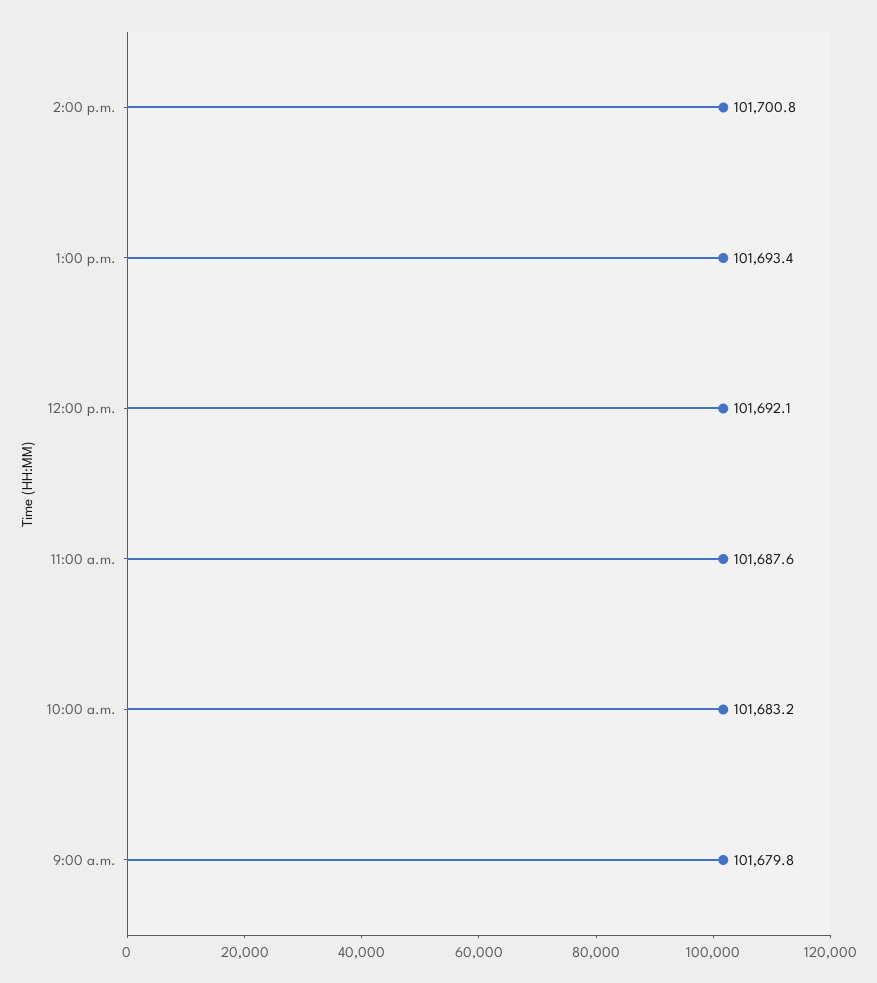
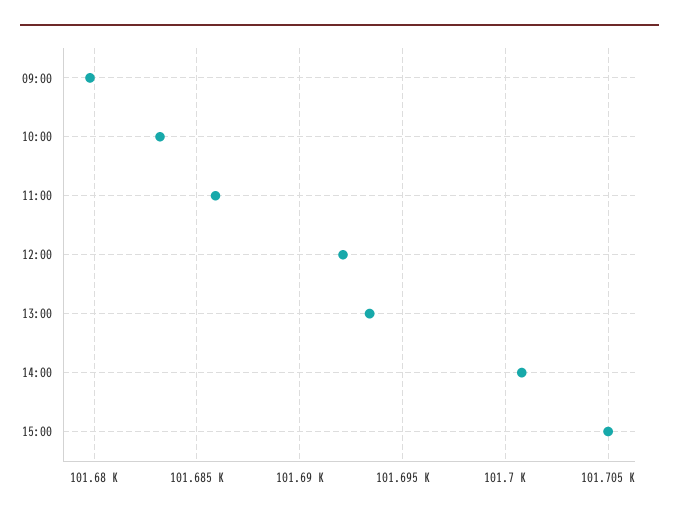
11:00 a.m.: 101687.6 -> 101686
15:00: none -> 101705

